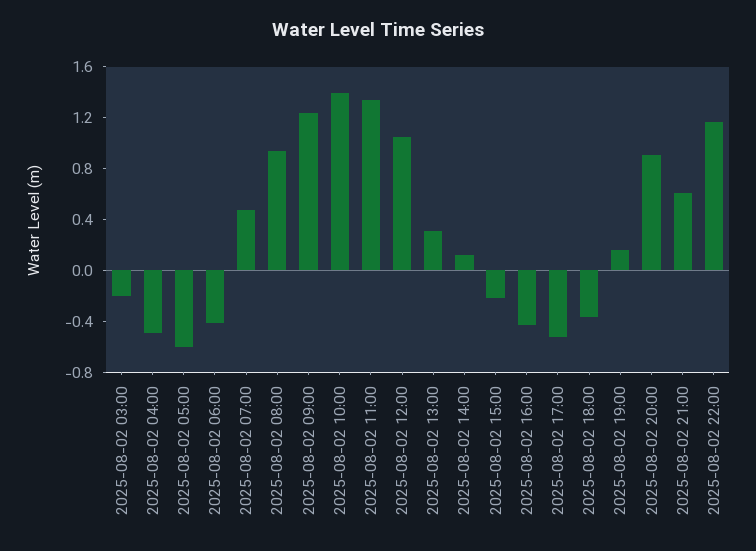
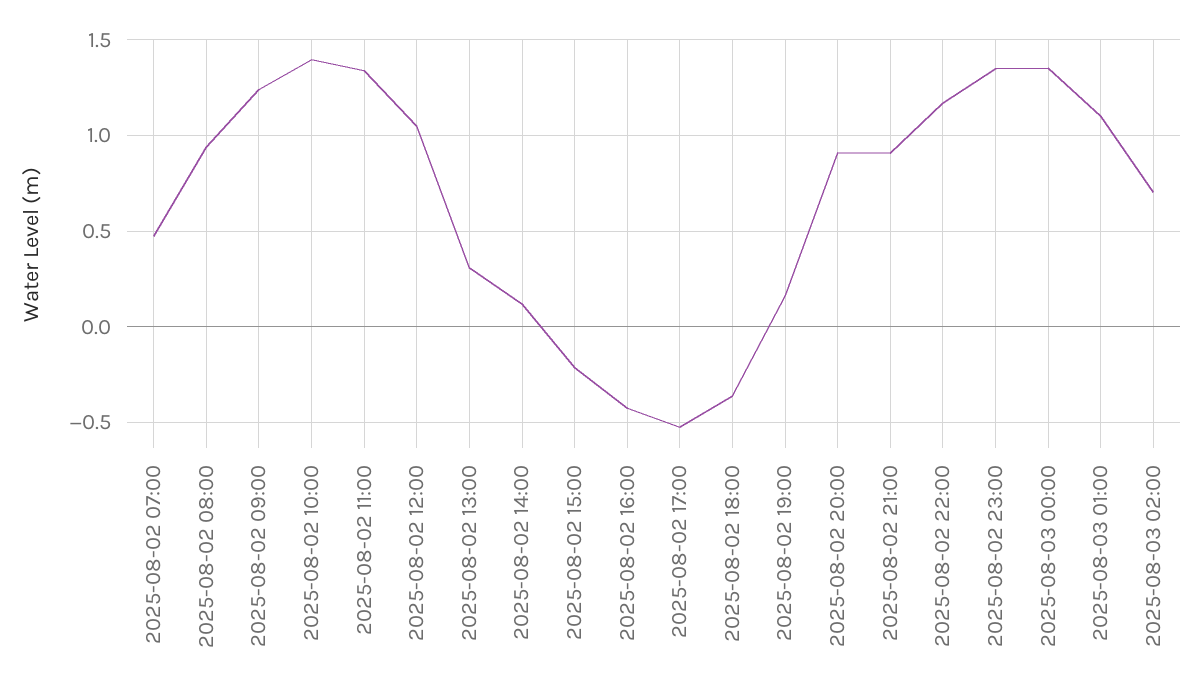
2025-08-02 03:00: -0.2 -> none
2025-08-02 04:00: -0.5 -> none
2025-08-02 05:00: -0.6 -> none
2025-08-02 06:00: -0.4 -> none
2025-08-02 21:00: 0.6 -> 0.9
2025-08-02 23:00: none -> 1.35
2025-08-03 00:00: none -> 1.35
2025-08-03 01:00: none -> 1.1
2025-08-03 02:00: none -> 0.7

